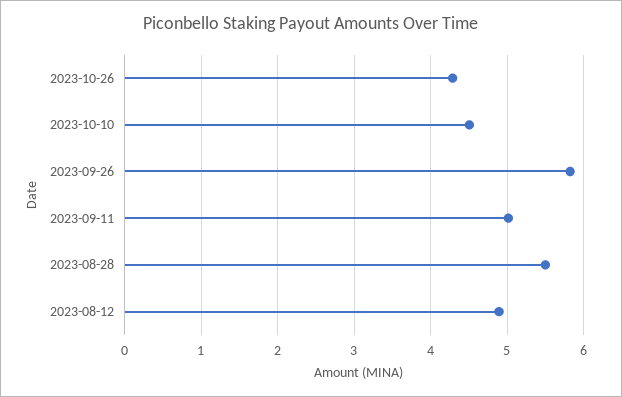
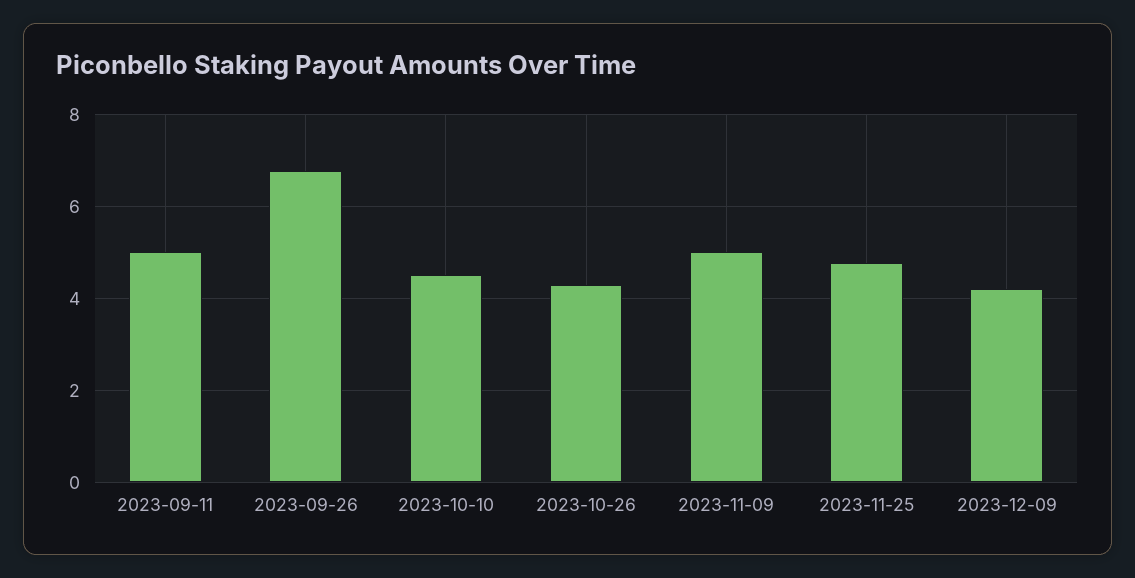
2023-09-26: 5.8 -> 6.8
2023-08-28: 5.5 -> none
2023-08-12: 4.9 -> none
2023-11-09: none -> 5
2023-11-25: none -> 4.8
2023-12-09: none -> 4.2

